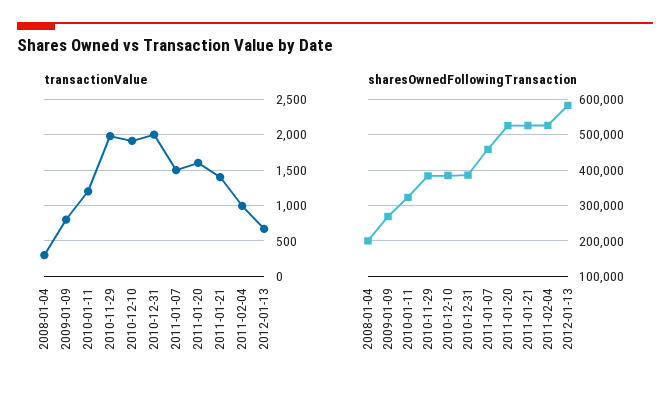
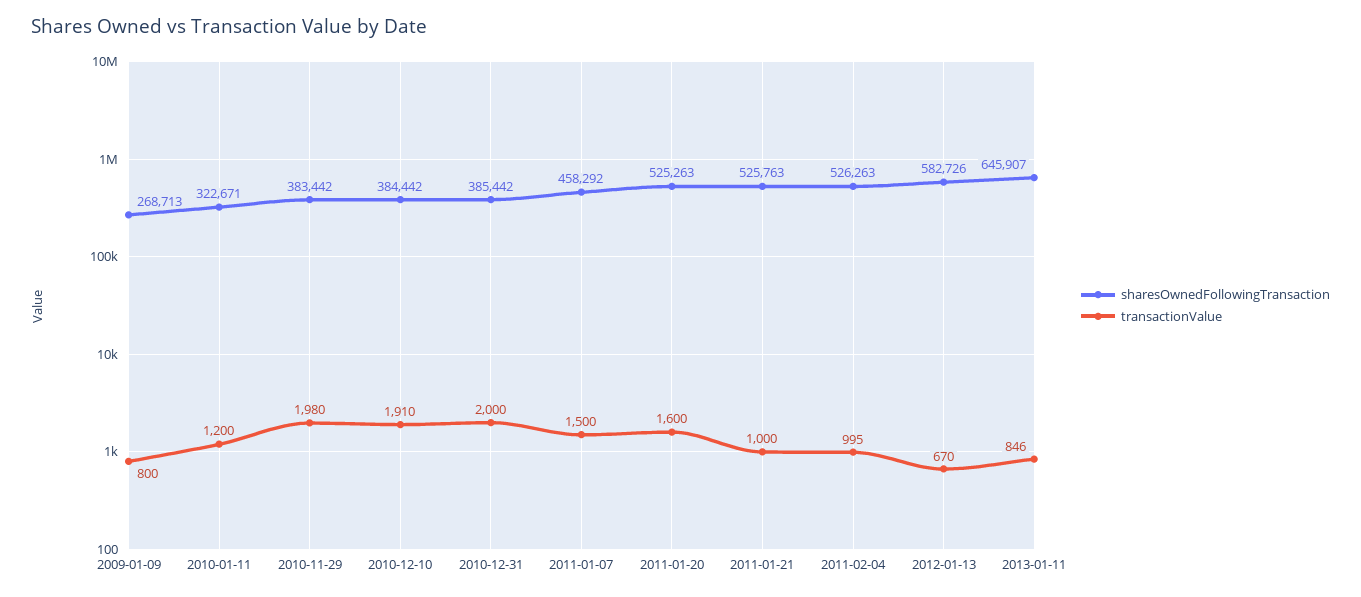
transactionValue, 2008-01-04: 300 -> none
transactionValue, 2011-01-21: 1400 -> 1000
sharesOwnedFollowingTransaction, 2008-01-04: 200000 -> none
sharesOwnedFollowingTransaction, 2013-01-11: none -> 645907
transactionValue, 2013-01-11: none -> 846

